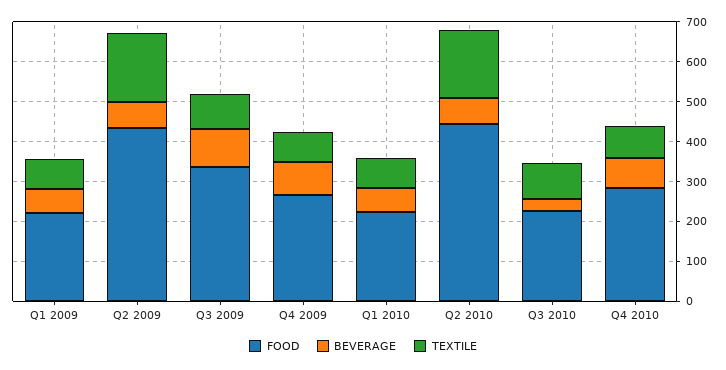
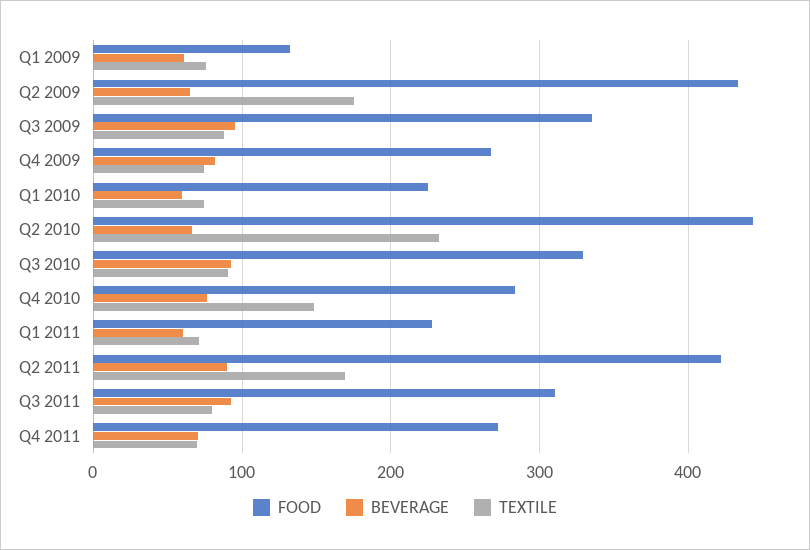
FOOD, Q1 2009: 225 -> 130
TEXTILE, Q2 2010: 175 -> 230
FOOD, Q3 2010: 225 -> 330
BEVERAGE, Q3 2010: 25 -> 90
TEXTILE, Q4 2010: 75 -> 150
FOOD, Q1 2011: none -> 230
BEVERAGE, Q1 2011: none -> 60
TEXTILE, Q1 2011: none -> 70
FOOD, Q2 2011: none -> 420
BEVERAGE, Q2 2011: none -> 90
TEXTILE, Q2 2011: none -> 170
FOOD, Q3 2011: none -> 310
BEVERAGE, Q3 2011: none -> 90
TEXTILE, Q3 2011: none -> 80
FOOD, Q4 2011: none -> 270
BEVERAGE, Q4 2011: none -> 70
TEXTILE, Q4 2011: none -> 70

